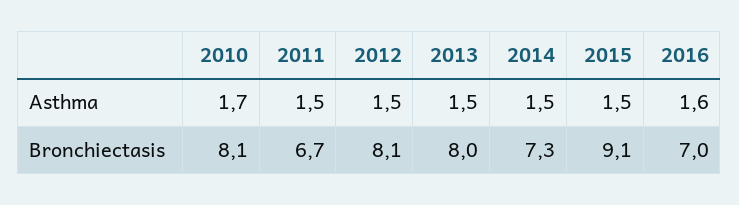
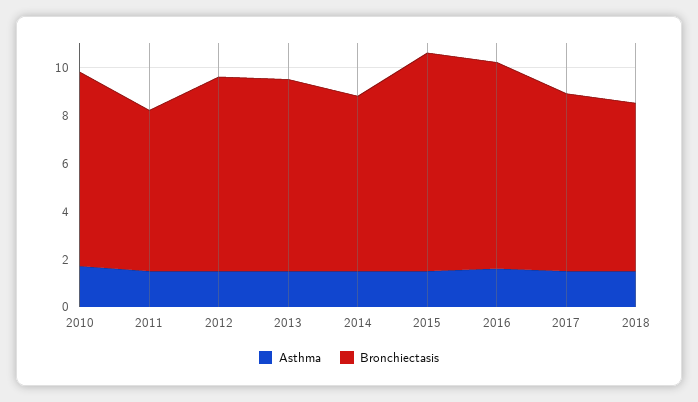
Bronchiectasis, 2016: 7 -> 8.5
Asthma, 2017: none -> 1.5
Bronchiectasis, 2017: none -> 7.5
Asthma, 2018: none -> 1.5
Bronchiectasis, 2018: none -> 7

